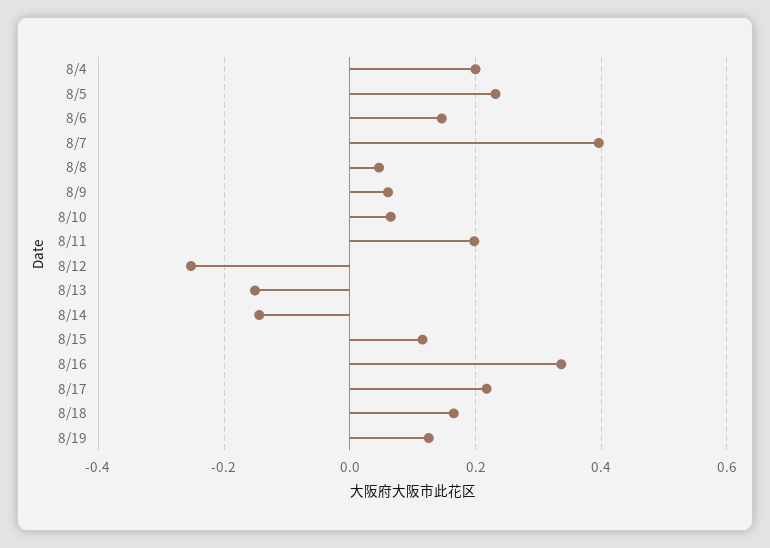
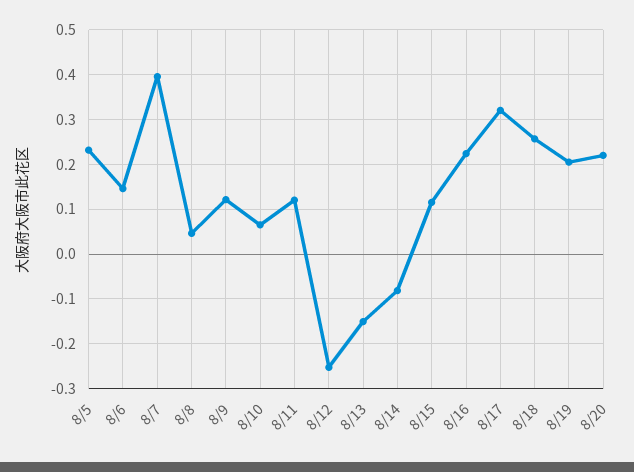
8/4: 0.2 -> none
8/9: 0.06 -> 0.12
8/11: 0.2 -> 0.12
8/14: -0.14 -> -0.08
8/16: 0.34 -> 0.22
8/17: 0.22 -> 0.32
8/18: 0.16 -> 0.26
8/19: 0.12 -> 0.2
8/20: none -> 0.22

